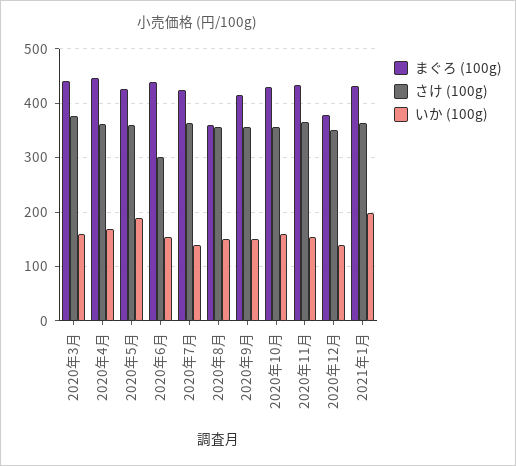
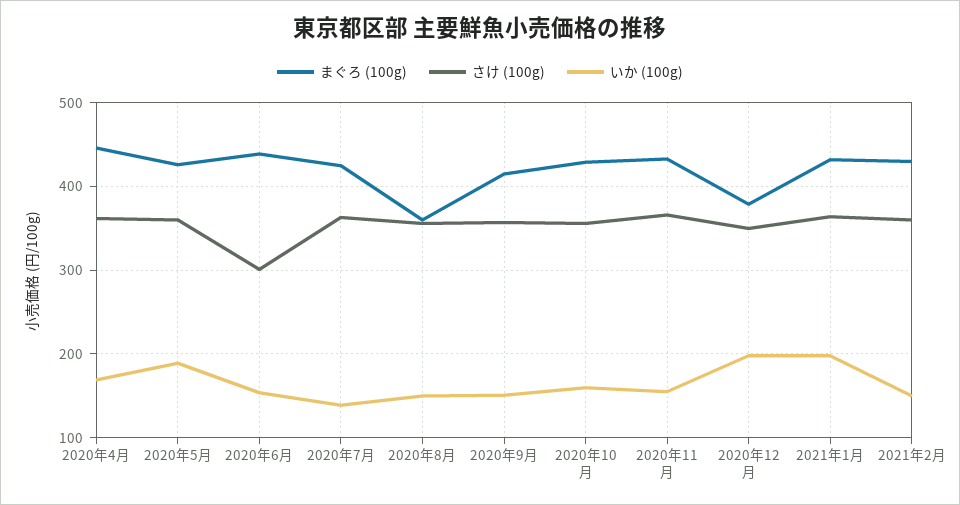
まぐろ (100g), 2020年3月: 440 -> none
さけ (100g), 2020年3月: 380 -> none
いか (100g), 2020年3月: 160 -> none
いか (100g), 2020年12月: 140 -> 200
まぐろ (100g), 2021年2月: none -> 430
さけ (100g), 2021年2月: none -> 360
いか (100g), 2021年2月: none -> 150

